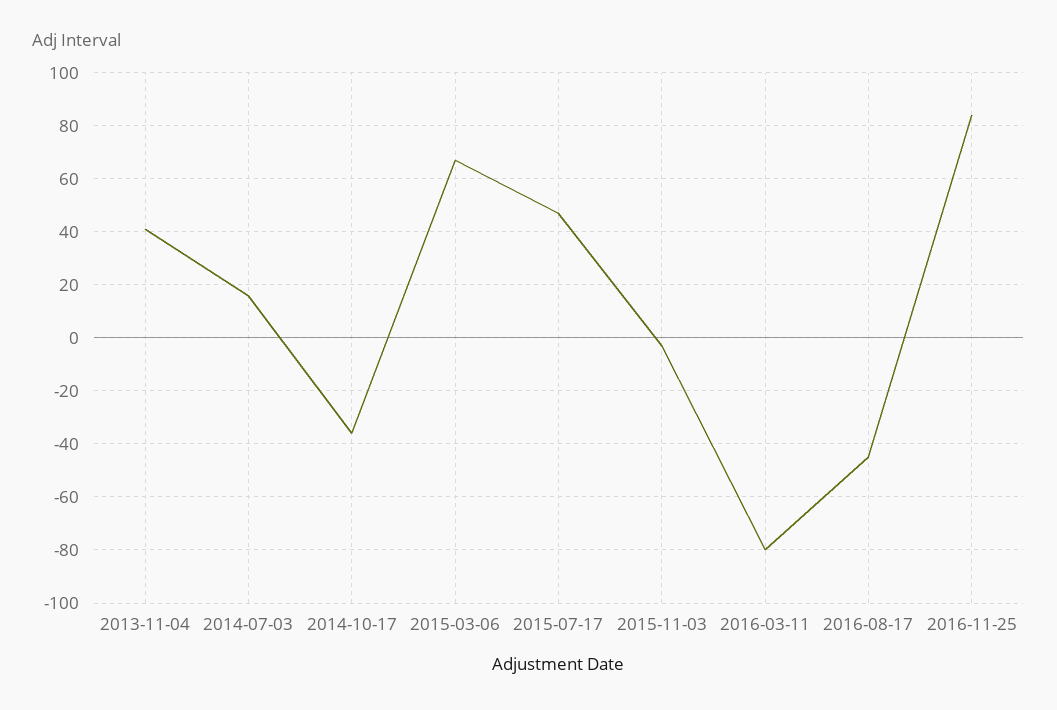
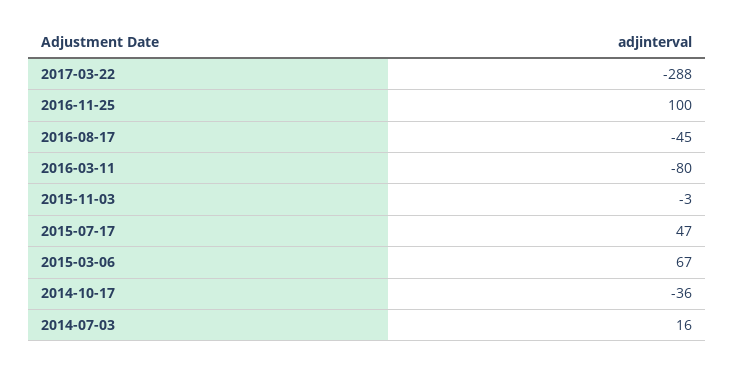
2013-11-04: 40 -> none
2016-11-25: 85 -> 100
2017-03-22: none -> -288

